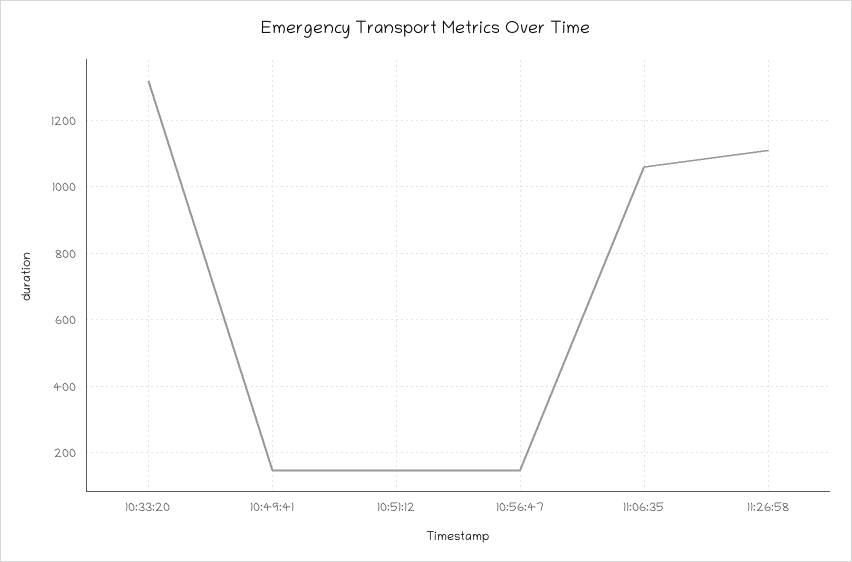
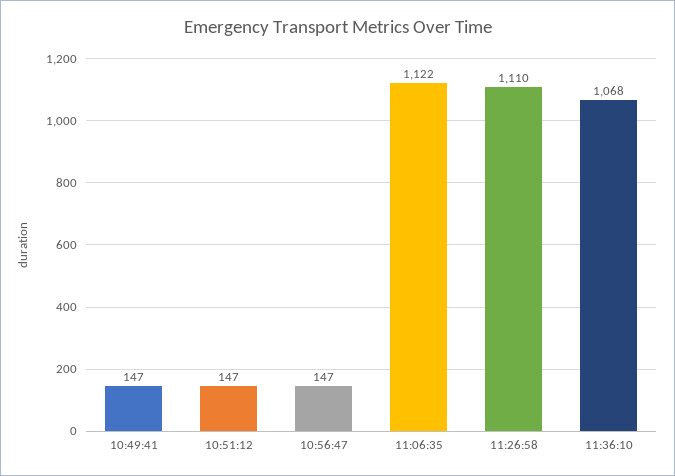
10:33:20: 1320 -> none
11:06:35: 1060 -> 1122
11:36:10: none -> 1068

